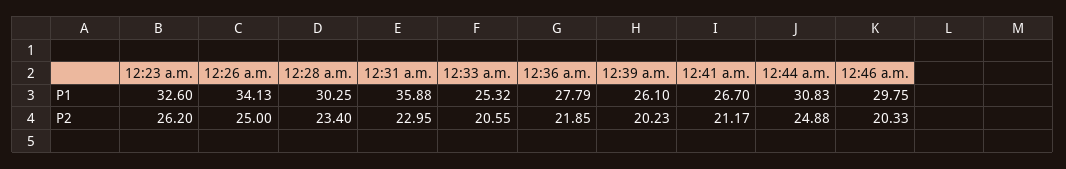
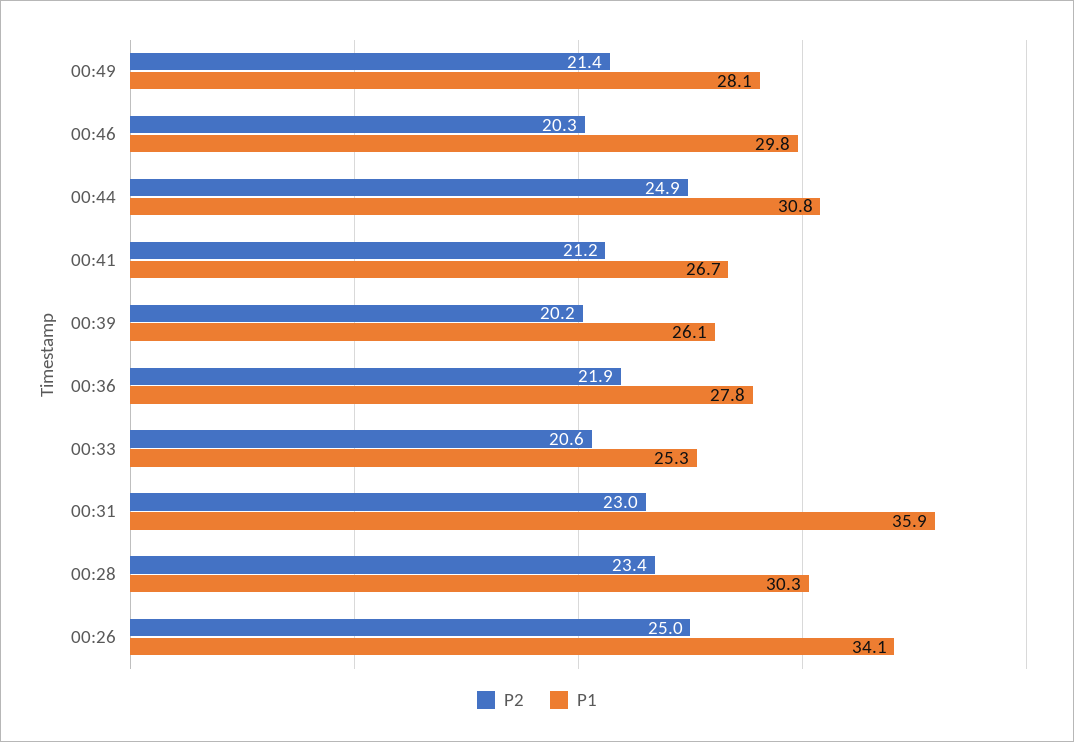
P1, 12:23 a.m.: 32.6 -> none
P2, 12:23 a.m.: 26.2 -> none
P2, 00:49: none -> 21.4
P1, 00:49: none -> 28.1

